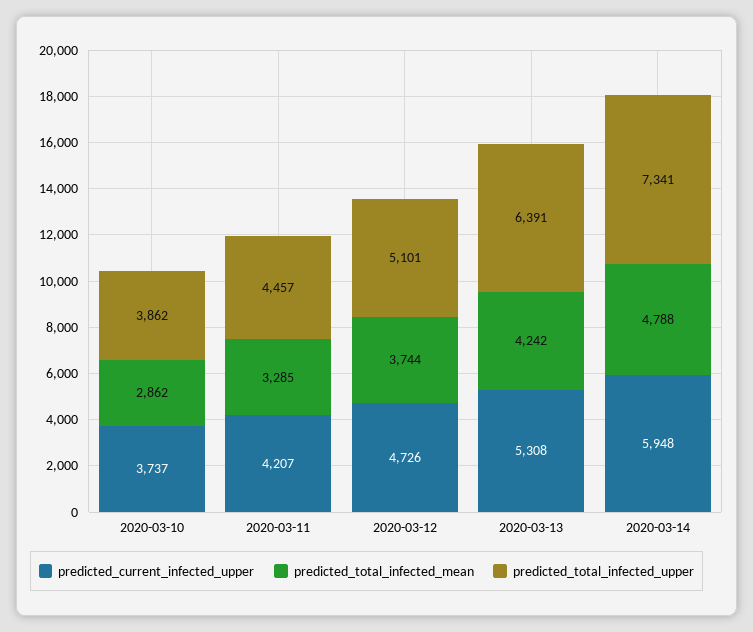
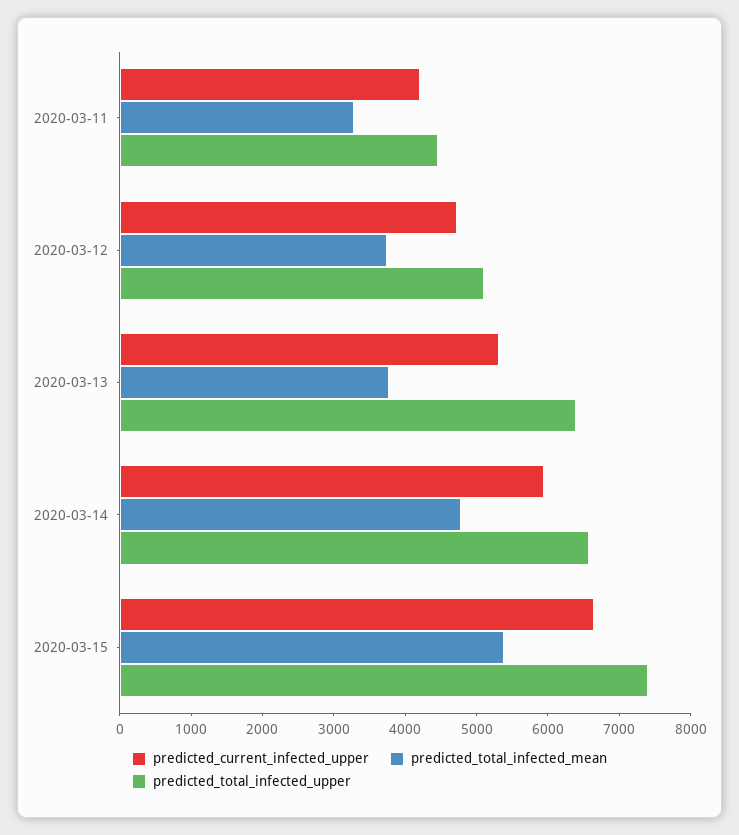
predicted_current_infected_upper, 2020-03-10: 3737 -> none
predicted_total_infected_mean, 2020-03-10: 2862 -> none
predicted_total_infected_upper, 2020-03-10: 3862 -> none
predicted_total_infected_mean, 2020-03-13: 4242 -> 3800
predicted_total_infected_upper, 2020-03-14: 7341 -> 6600
predicted_current_infected_upper, 2020-03-15: none -> 6600
predicted_total_infected_mean, 2020-03-15: none -> 5400
predicted_total_infected_upper, 2020-03-15: none -> 7400

